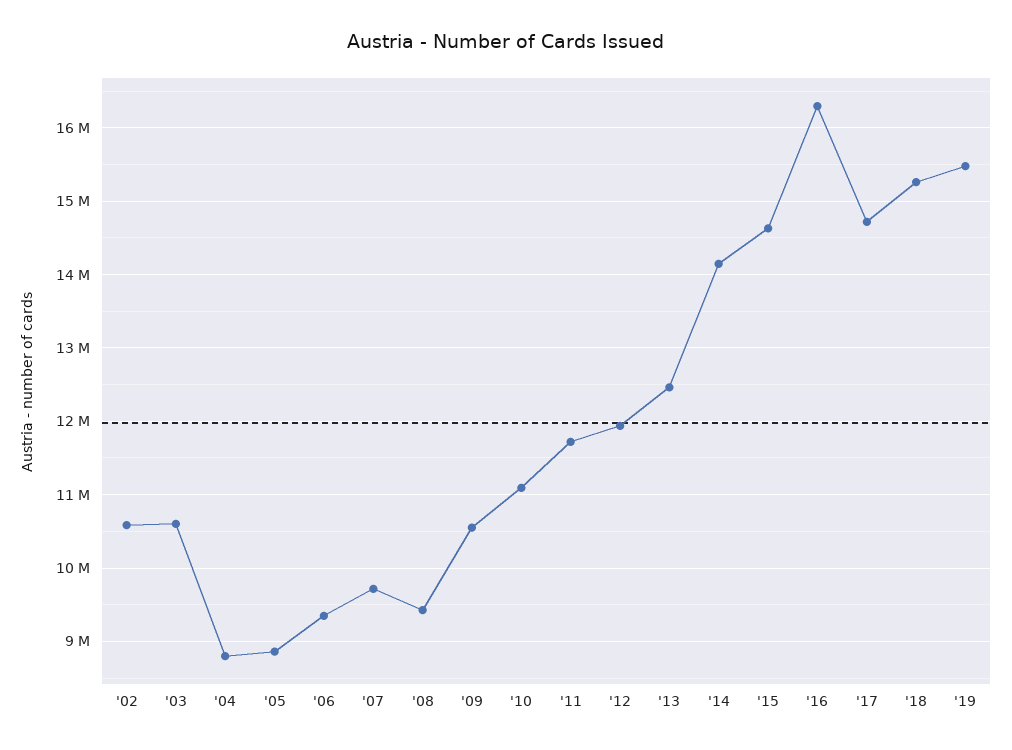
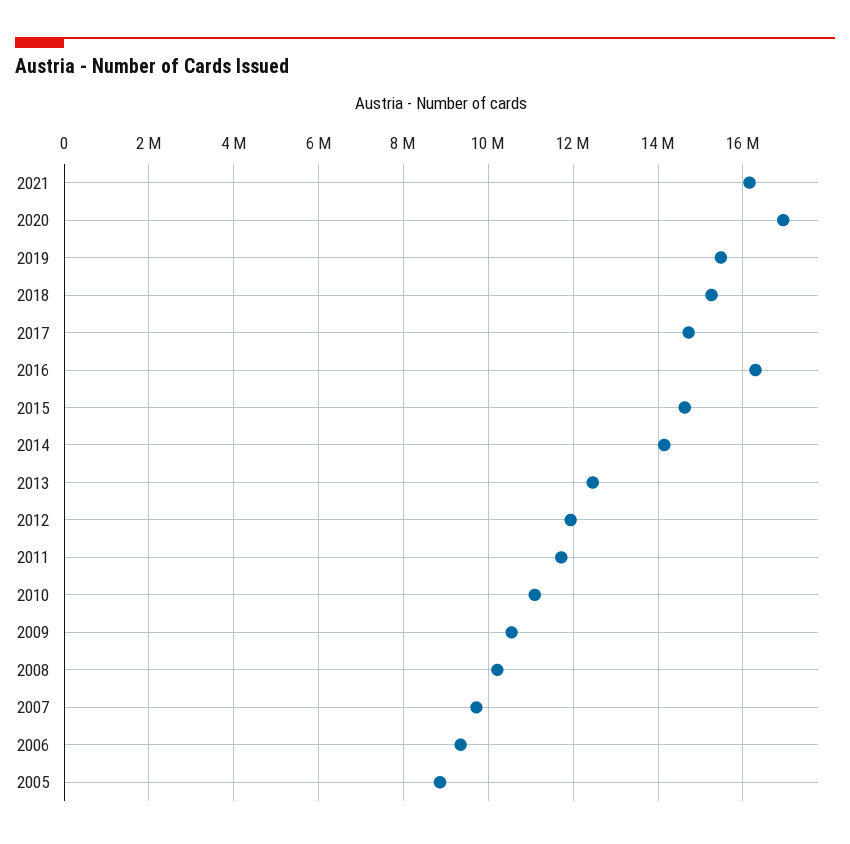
'02: 10600000 -> none
'03: 10600000 -> none
'04: 8800000 -> none
'08: 9400000 -> 10200000
2021: none -> 16200000
2020: none -> 17000000

